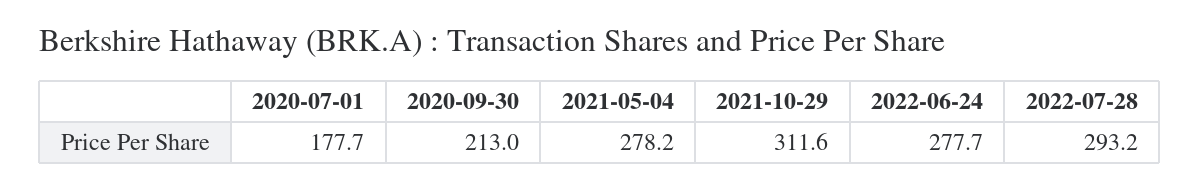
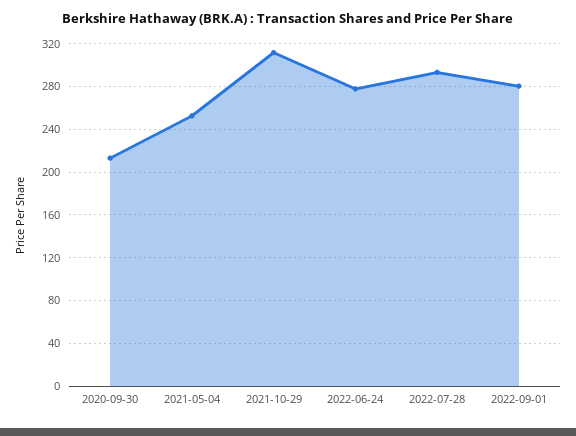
2020-07-01: 177.7 -> none
2021-05-04: 278.2 -> 250
2022-09-01: none -> 280

